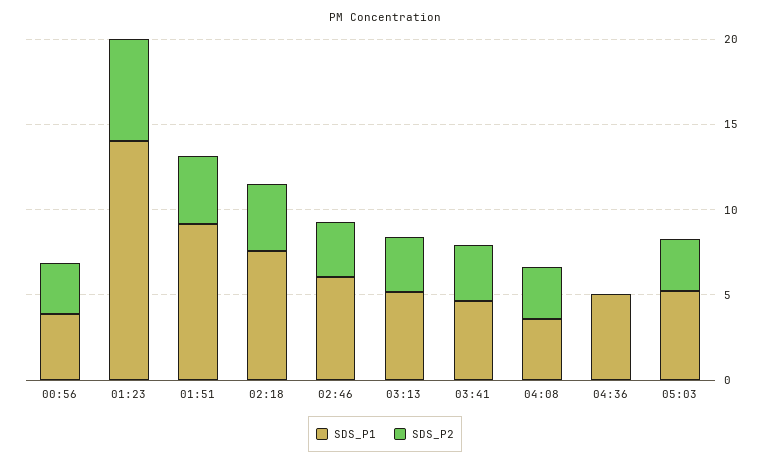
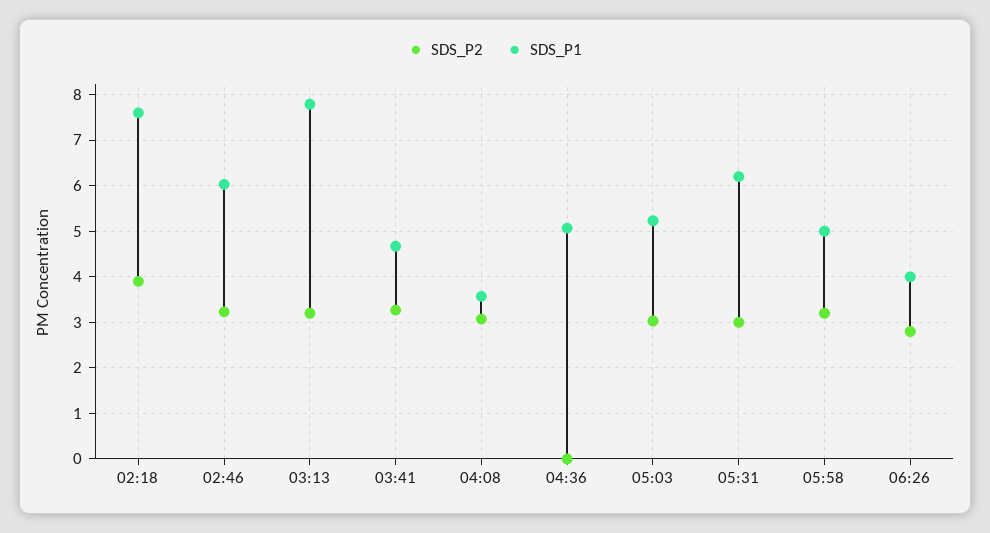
SDS_P1, 00:56: 4 -> none
SDS_P2, 00:56: 3 -> none
SDS_P1, 01:23: 14 -> none
SDS_P2, 01:23: 6 -> none
SDS_P1, 01:51: 9 -> none
SDS_P2, 01:51: 4 -> none
SDS_P1, 03:13: 5 -> 7.8
SDS_P2, 05:31: none -> 3
SDS_P1, 05:31: none -> 6.2
SDS_P2, 05:58: none -> 3.2
SDS_P1, 05:58: none -> 5
SDS_P2, 06:26: none -> 2.8
SDS_P1, 06:26: none -> 4

